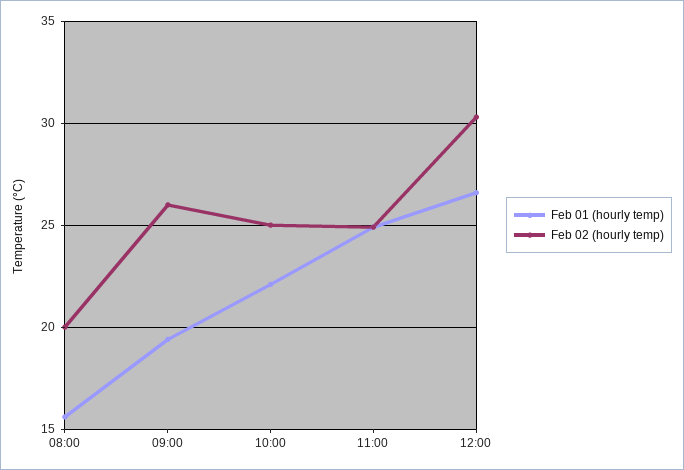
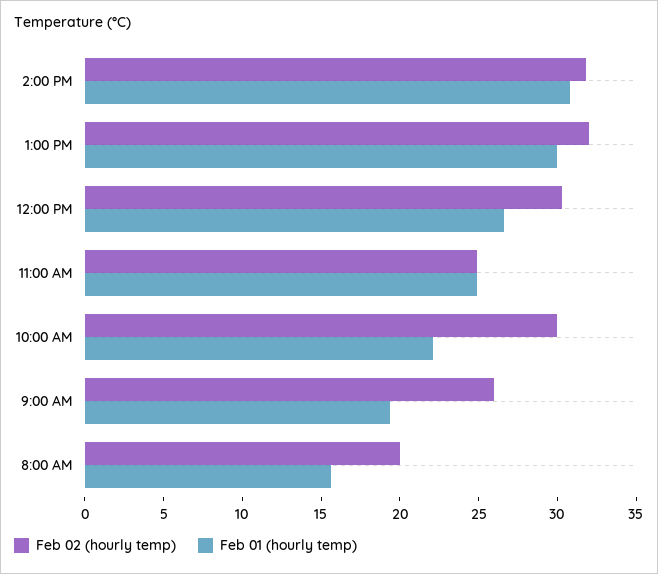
Feb 02 (hourly temp), 10:00: 25 -> 30
Feb 02 (hourly temp), 2:00 PM: none -> 32
Feb 01 (hourly temp), 2:00 PM: none -> 31
Feb 02 (hourly temp), 1:00 PM: none -> 32
Feb 01 (hourly temp), 1:00 PM: none -> 30

